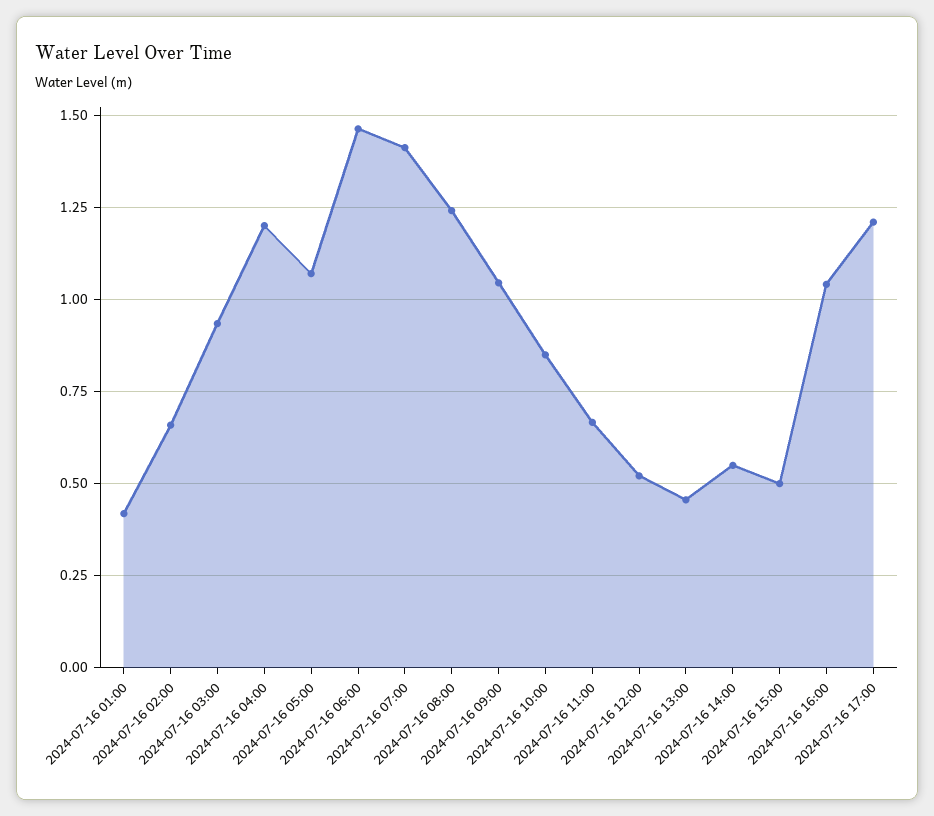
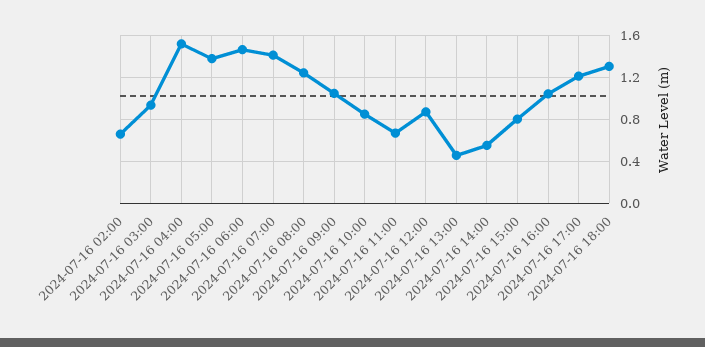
2024-07-16 01:00: 0.425 -> none
2024-07-16 04:00: 1.2 -> 1.5
2024-07-16 05:00: 1.075 -> 1.4
2024-07-16 12:00: 0.525 -> 0.9
2024-07-16 15:00: 0.5 -> 0.8
2024-07-16 18:00: none -> 1.3

